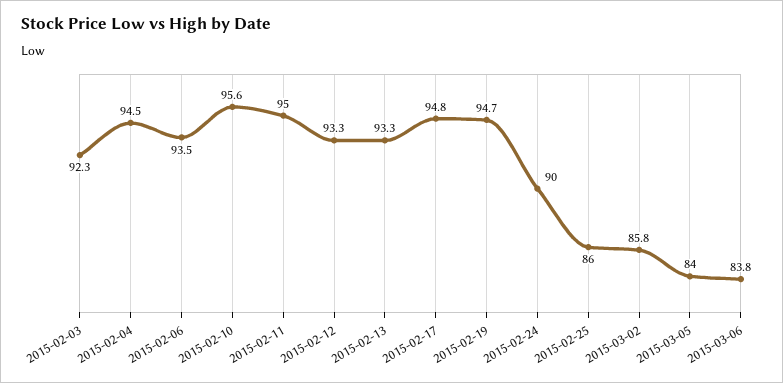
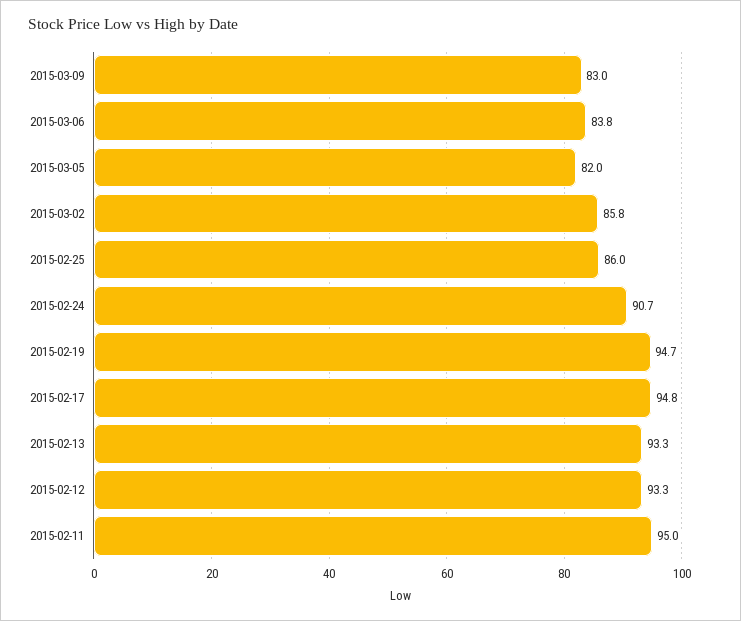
2015-02-03: 92.3 -> none
2015-02-04: 94.5 -> none
2015-02-06: 93.5 -> none
2015-02-10: 95.6 -> none
2015-02-24: 90 -> 90.7
2015-03-05: 84 -> 82
2015-03-09: none -> 83

